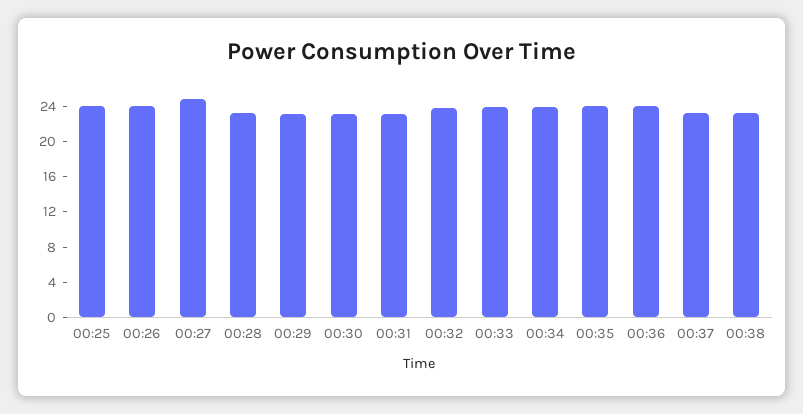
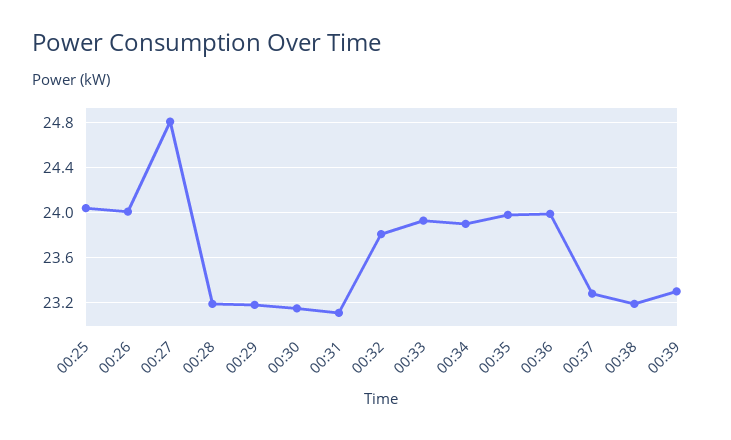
00:39: none -> 23.3

